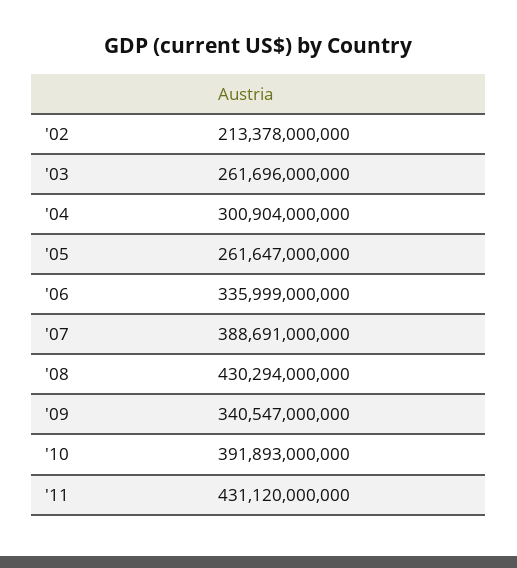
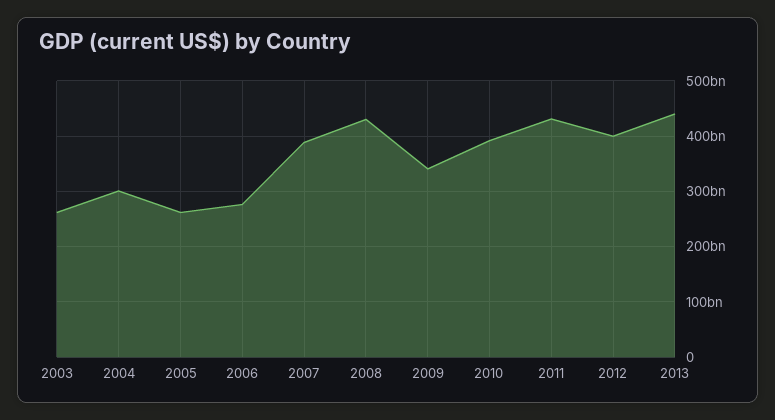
'02: 213378000000 -> none
'06: 335999000000 -> 280000000000
2012: none -> 400000000000
2013: none -> 440000000000

